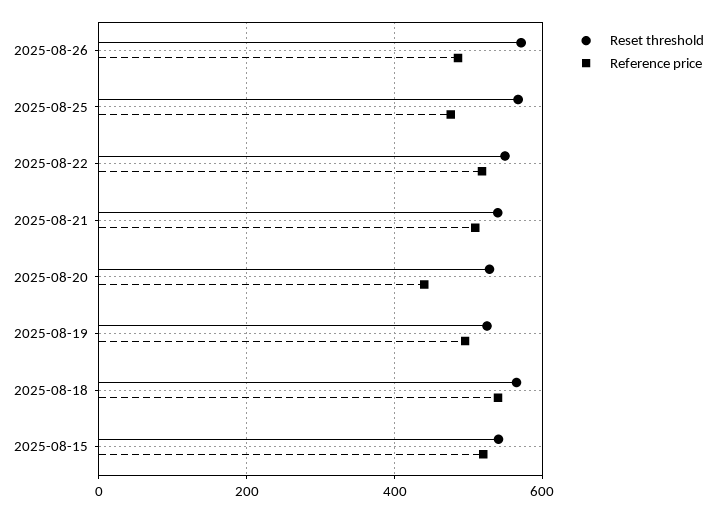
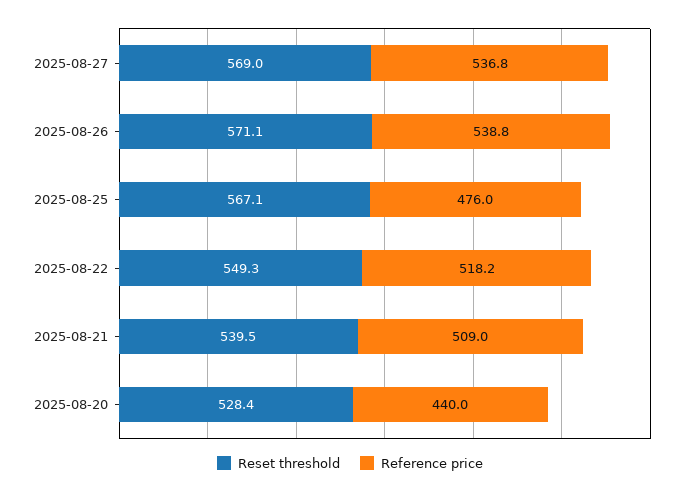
Reference price, 2025-08-26: 480 -> 538.8
Reset threshold, 2025-08-19: 520 -> none
Reference price, 2025-08-19: 500 -> none
Reset threshold, 2025-08-18: 560 -> none
Reference price, 2025-08-18: 540 -> none
Reset threshold, 2025-08-15: 540 -> none
Reference price, 2025-08-15: 520 -> none
Reset threshold, 2025-08-27: none -> 569
Reference price, 2025-08-27: none -> 536.8

